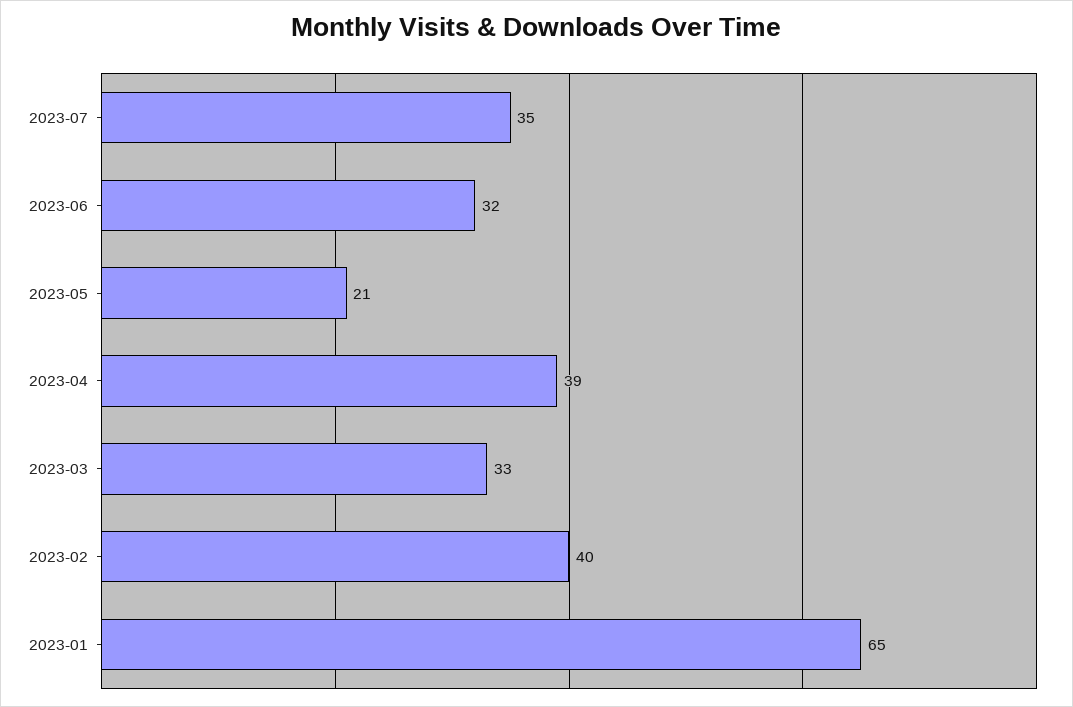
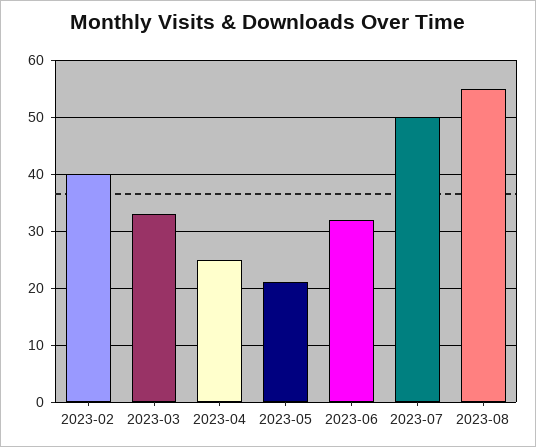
2023-07: 35 -> 50
2023-04: 39 -> 25
2023-01: 65 -> none
2023-08: none -> 55

